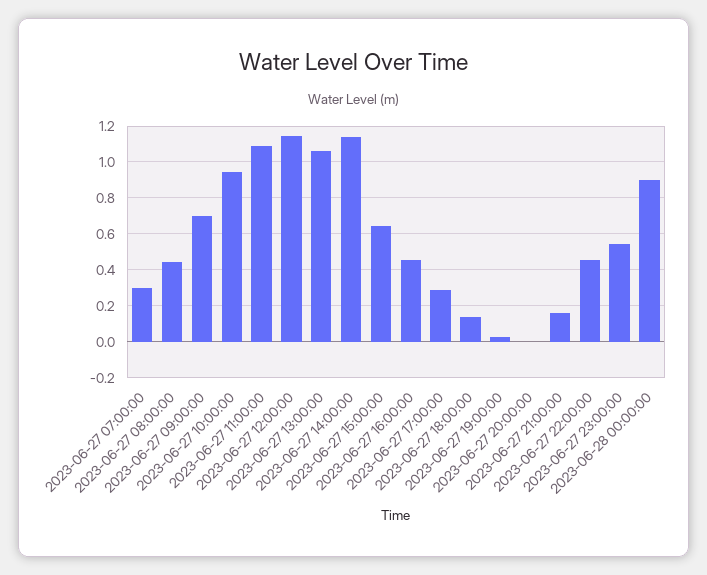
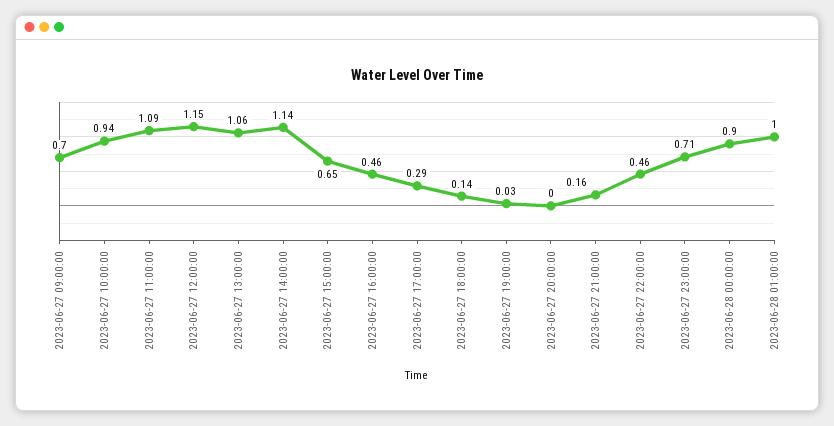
2023-06-27 07:00:00: 0.3 -> none
2023-06-27 08:00:00: 0.45 -> none
2023-06-27 23:00:00: 0.55 -> 0.71
2023-06-28 01:00:00: none -> 1

